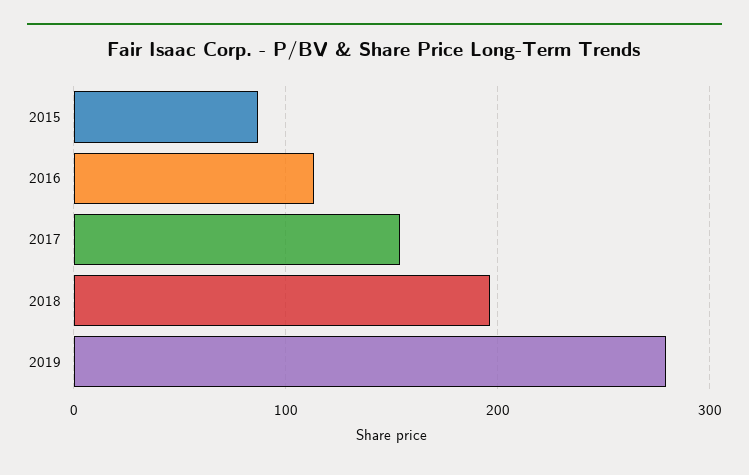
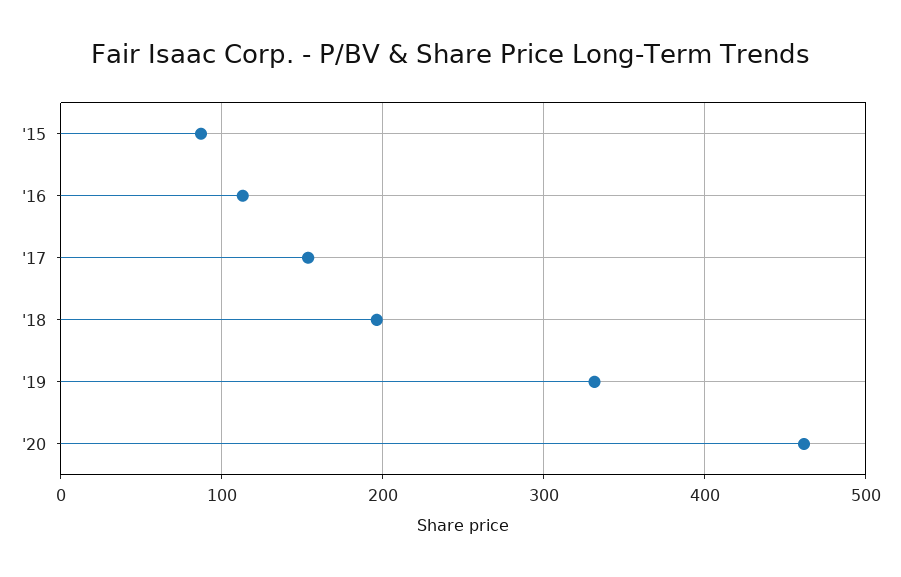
2019: 280 -> 330
'20: none -> 460

